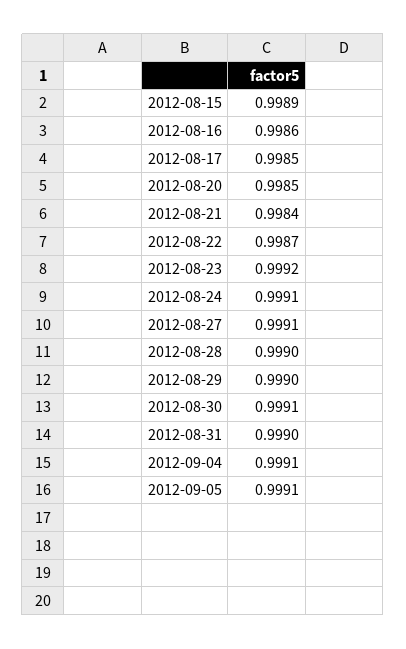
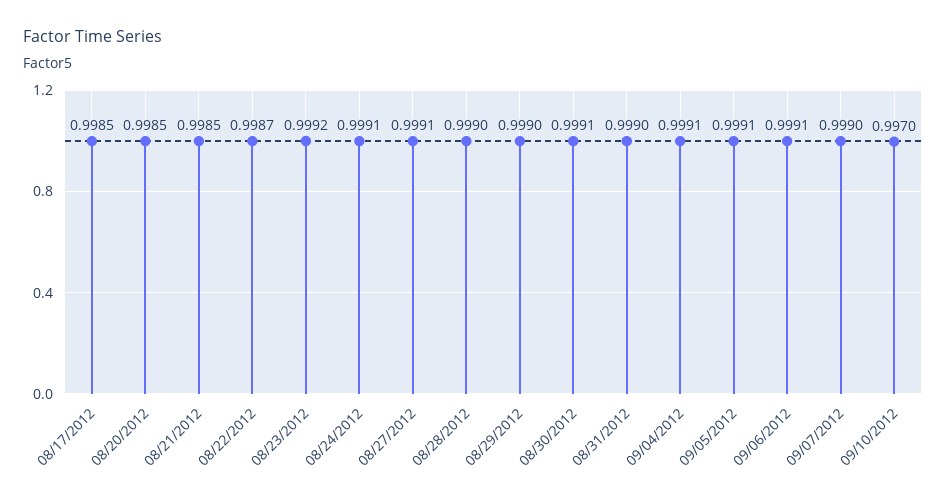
2012-08-15: 0.9989 -> none
2012-08-16: 0.9986 -> none
2012-08-21: 0.9984 -> 0.9985
09/06/2012: none -> 0.9991
09/07/2012: none -> 0.999
09/10/2012: none -> 0.997

